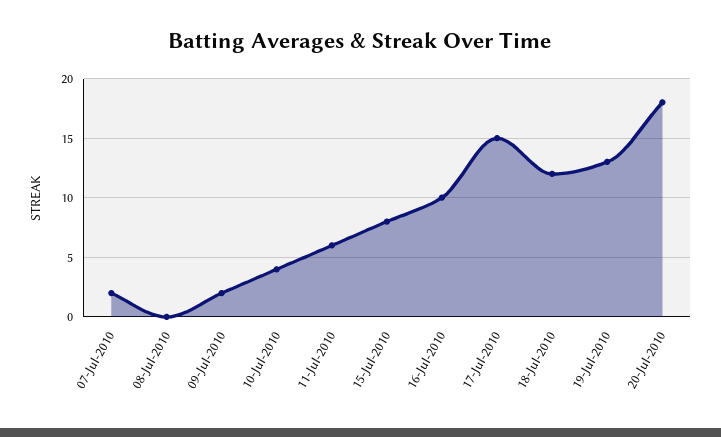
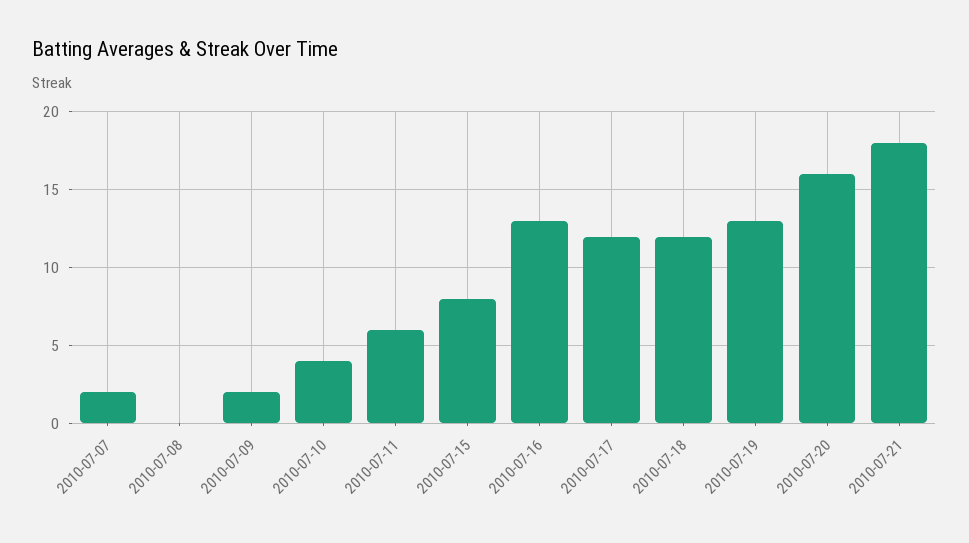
16-Jul-2010: 10 -> 13
17-Jul-2010: 15 -> 12
20-Jul-2010: 18 -> 16
2010-07-21: none -> 18

